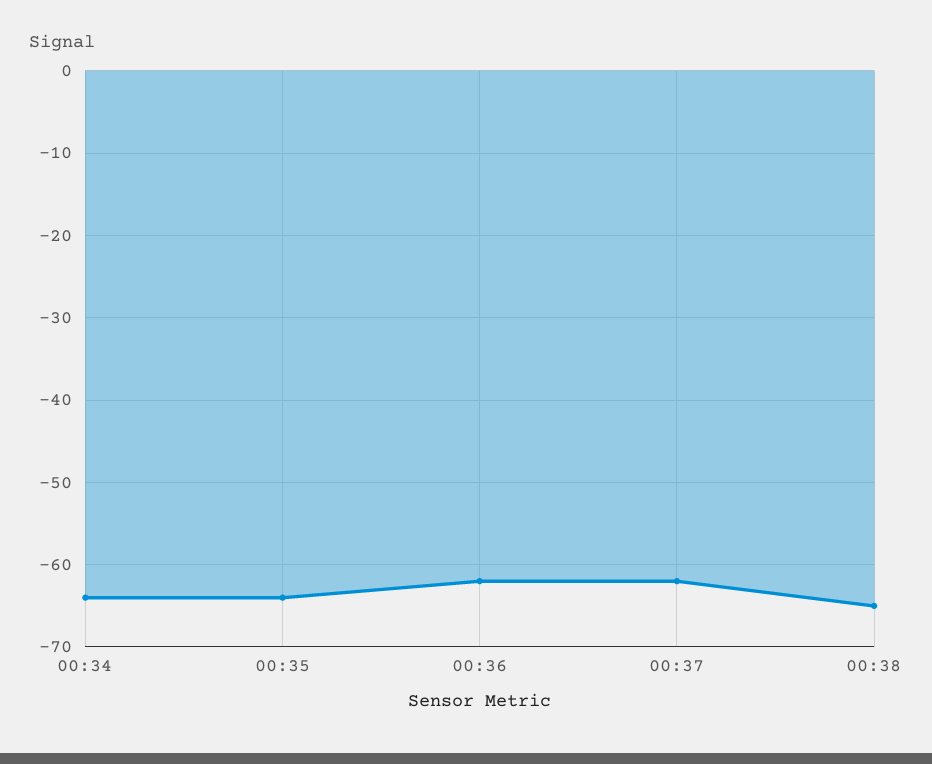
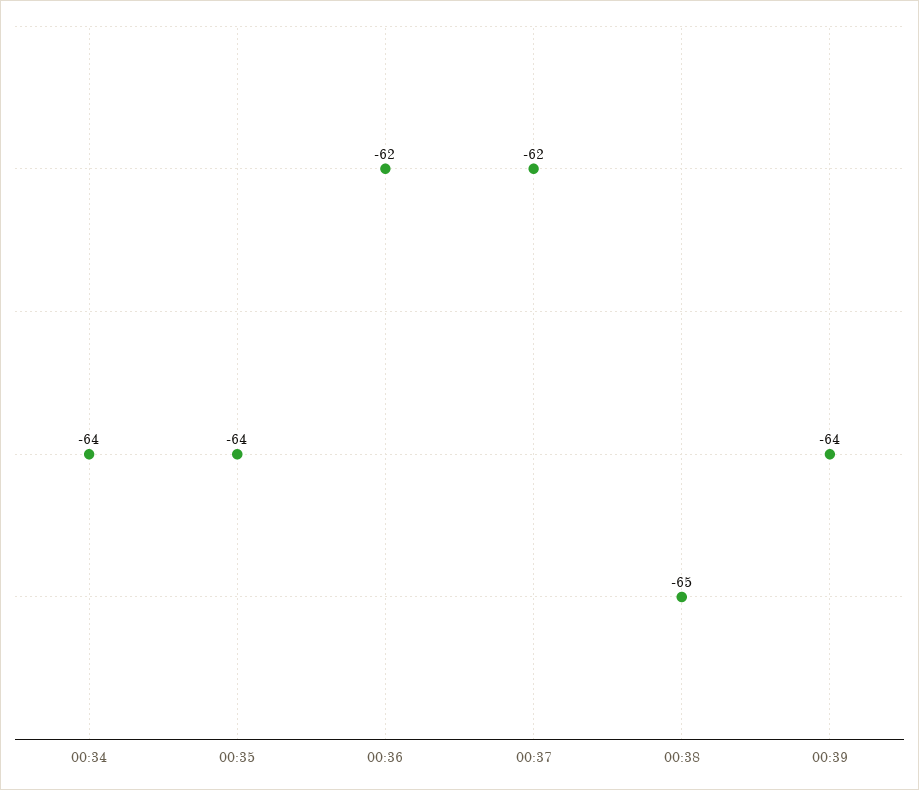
00:39: none -> -64

